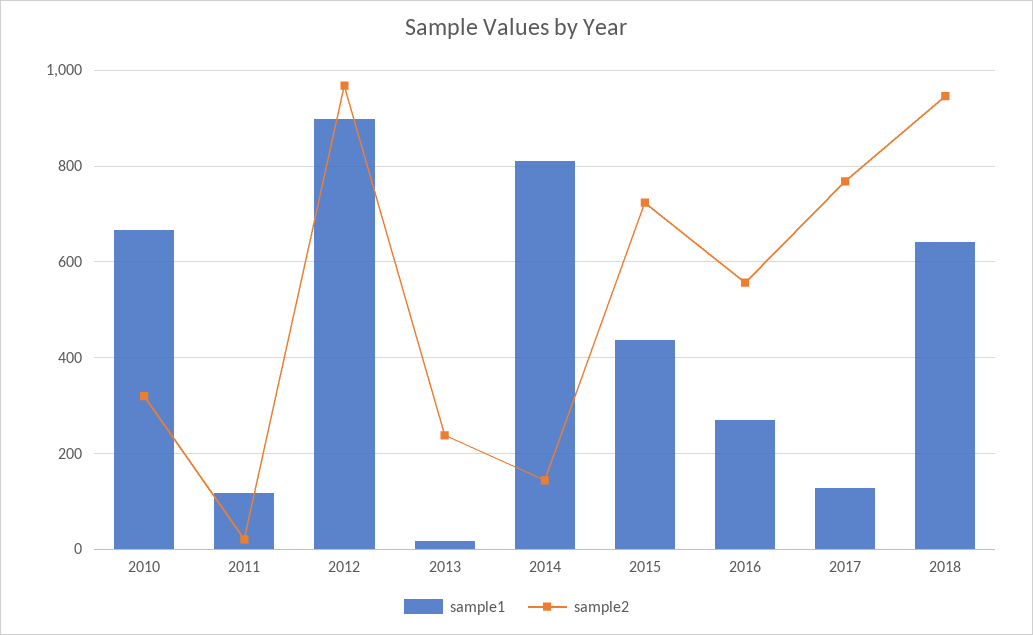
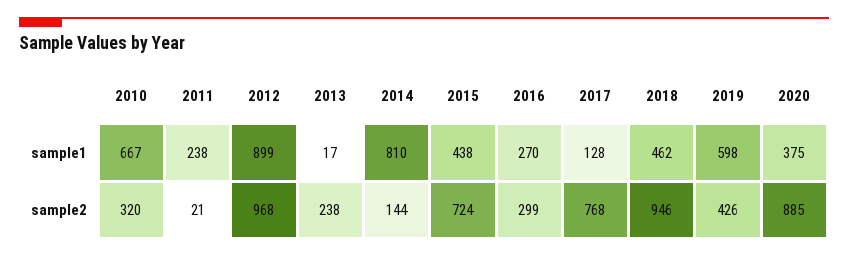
sample1, 2011: 120 -> 238
sample2, 2016: 560 -> 299
sample1, 2018: 640 -> 462
sample1, 2019: none -> 598
sample1, 2020: none -> 375
sample2, 2019: none -> 426
sample2, 2020: none -> 885

